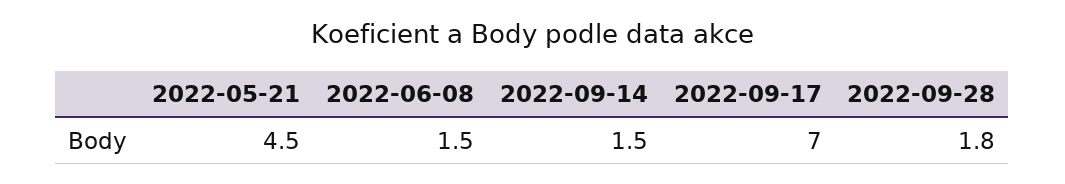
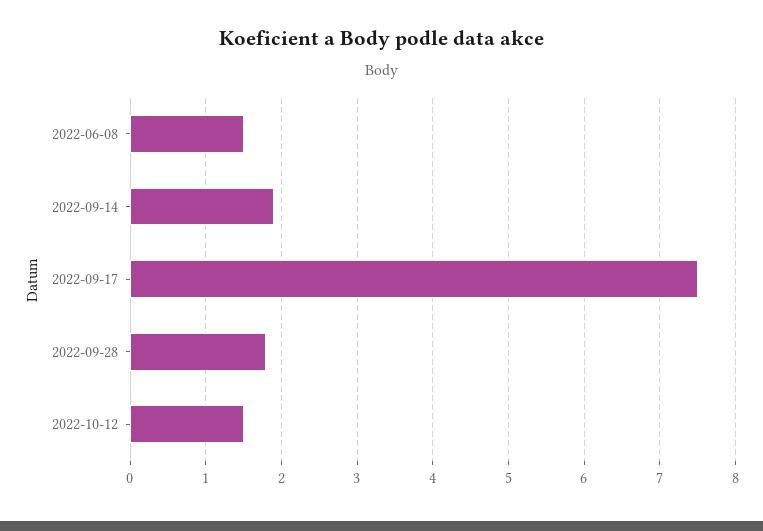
2022-05-21: 4.5 -> none
2022-09-14: 1.5 -> 1.9
2022-09-17: 7 -> 7.5
2022-10-12: none -> 1.5

